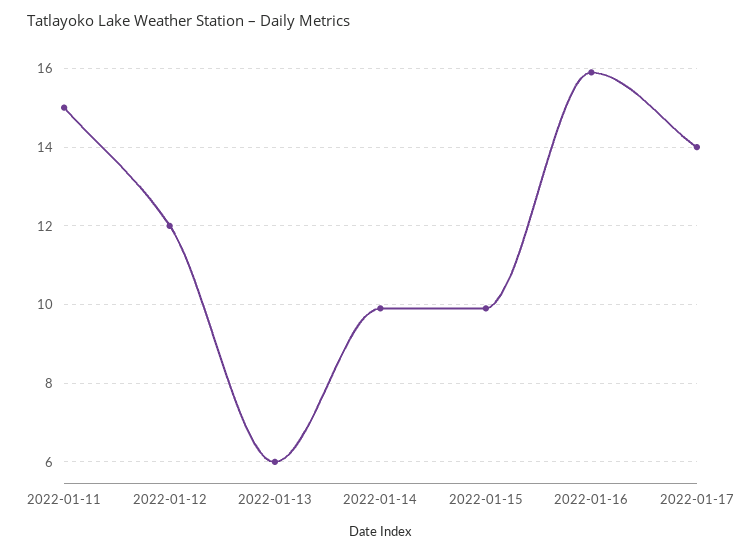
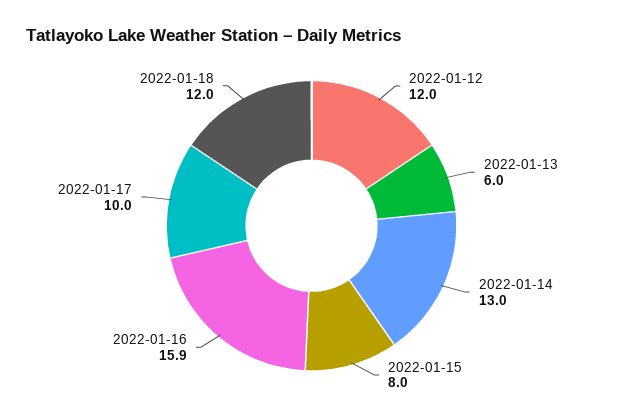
2022-01-11: 15 -> none
2022-01-14: 10 -> 13
2022-01-15: 10 -> 8
2022-01-17: 14 -> 10
2022-01-18: none -> 12

